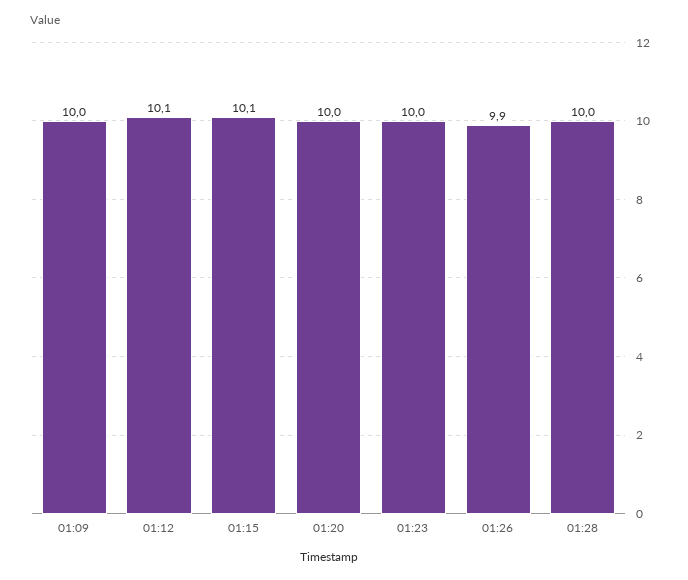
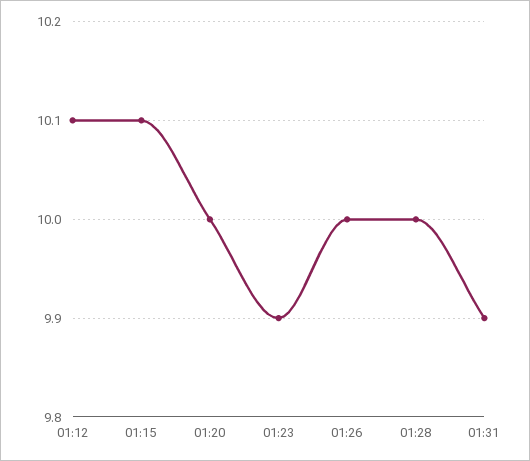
01:09: 10 -> none
01:23: 10 -> 9.9
01:26: 9.9 -> 10
01:31: none -> 9.9

